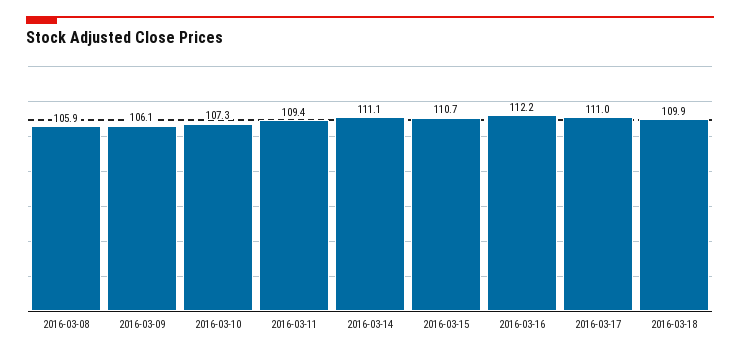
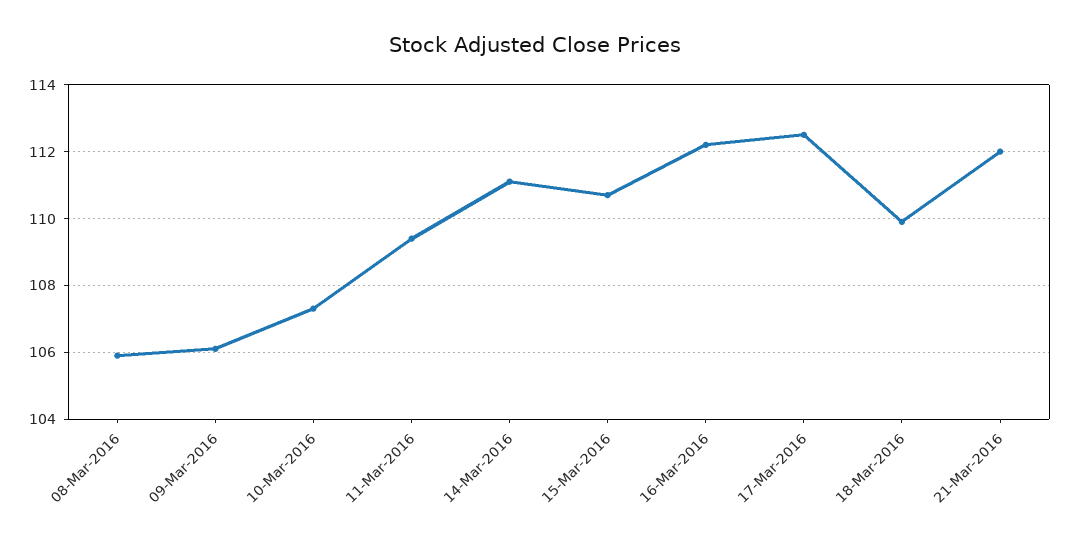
2016-03-17: 111 -> 112.5
21-Mar-2016: none -> 112

